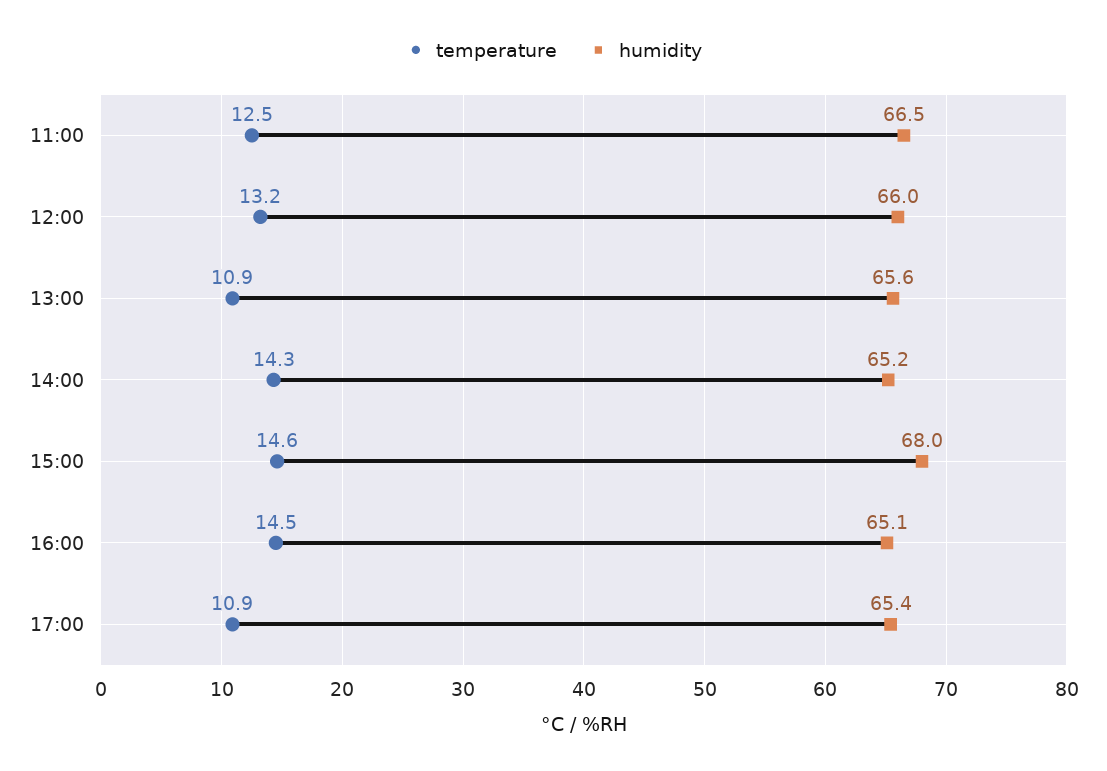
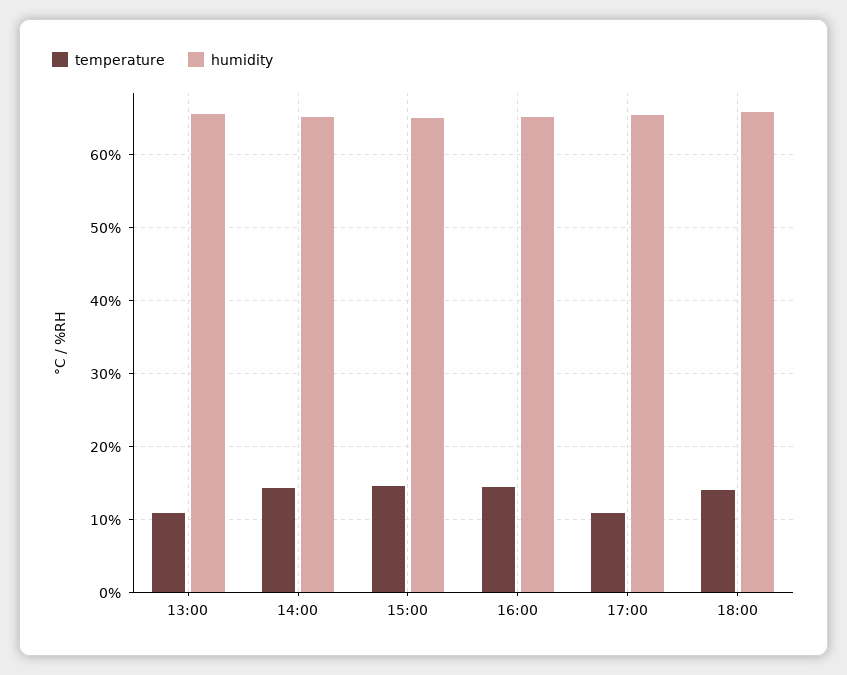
temperature, 11:00: 12.5 -> none
humidity, 11:00: 66.5 -> none
temperature, 12:00: 13.2 -> none
humidity, 12:00: 66 -> none
humidity, 15:00: 68 -> 65
temperature, 18:00: none -> 14
humidity, 18:00: none -> 66

